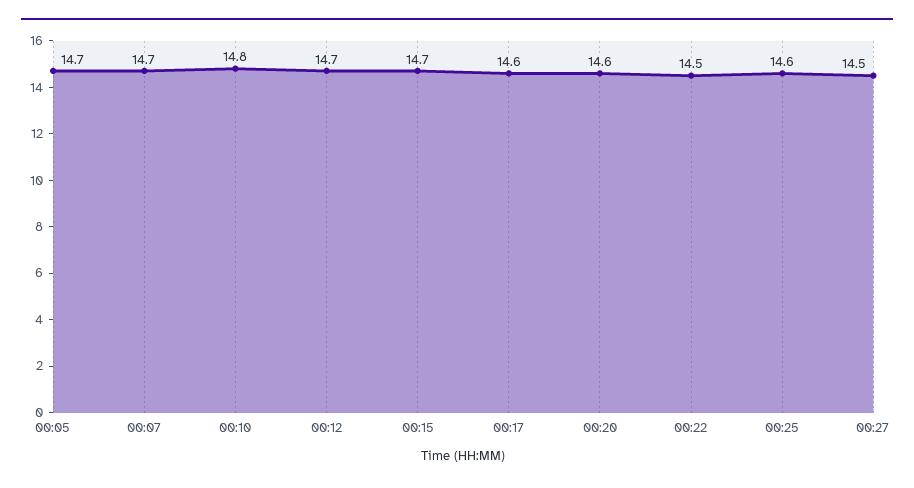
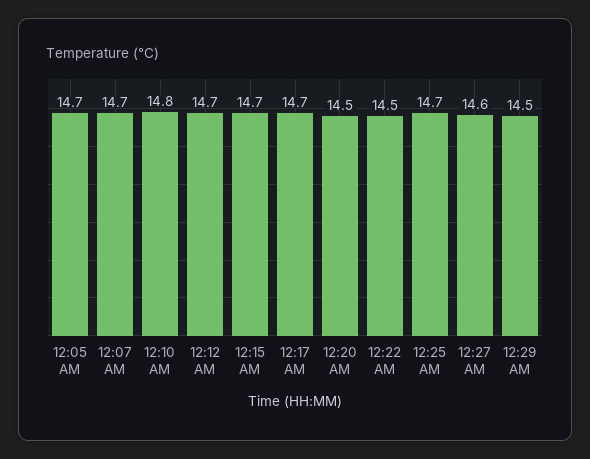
00:17: 14.6 -> 14.7
00:20: 14.6 -> 14.5
00:25: 14.6 -> 14.7
00:27: 14.5 -> 14.6
12:29 AM: none -> 14.5

